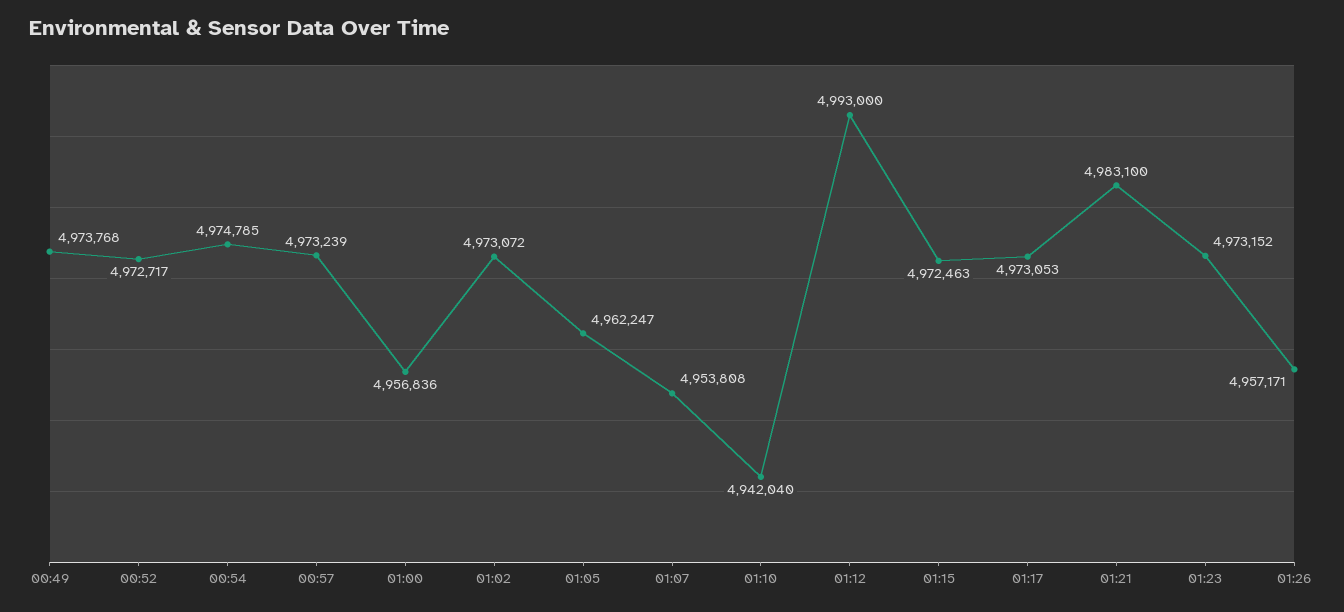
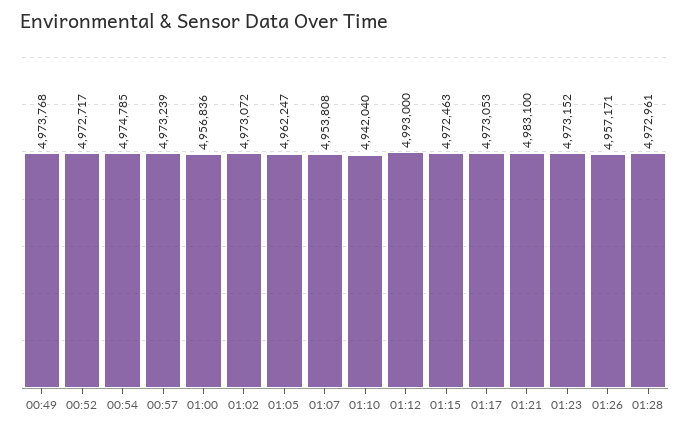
01:28: none -> 4972961

